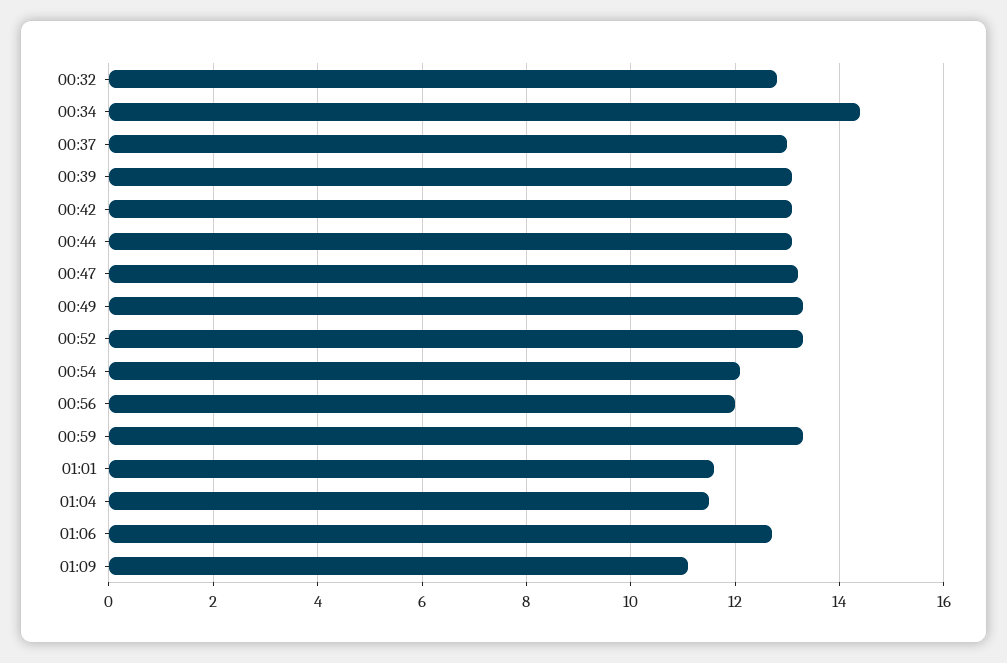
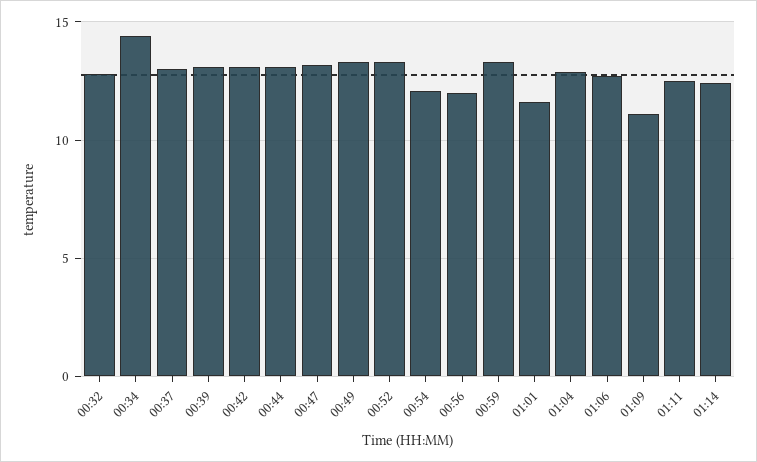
01:04: 11.5 -> 13
01:11: none -> 12.5
01:14: none -> 12.5

